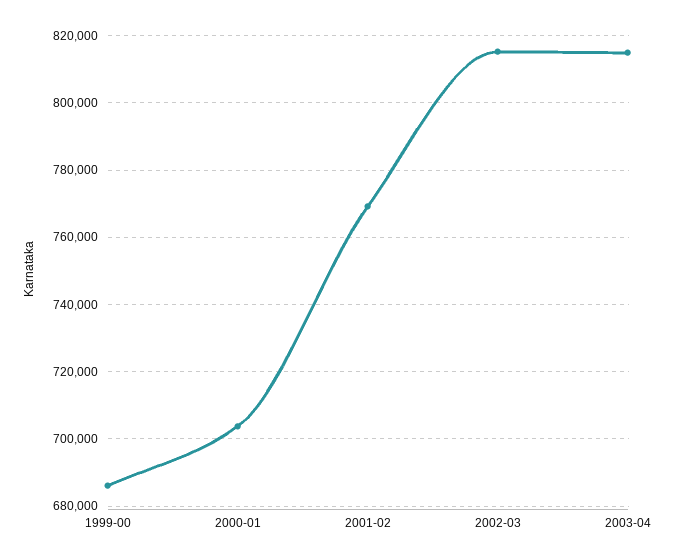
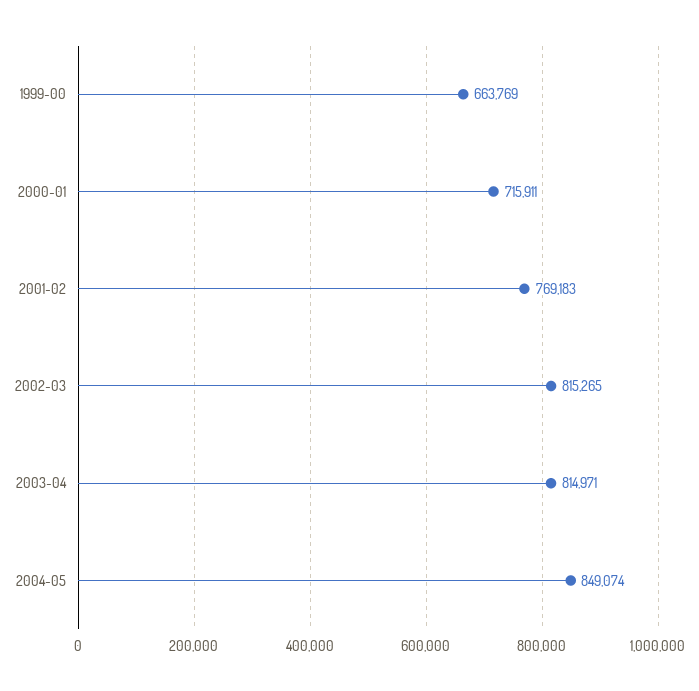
1999-00: 686000 -> 663769
2000-01: 704000 -> 715911
2004-05: none -> 849074

